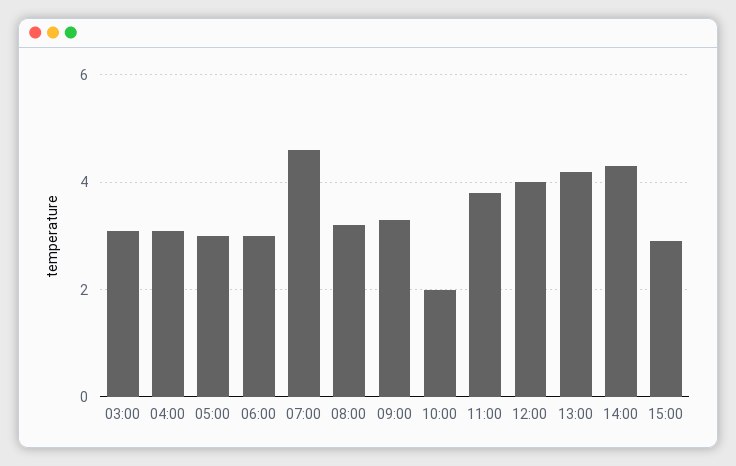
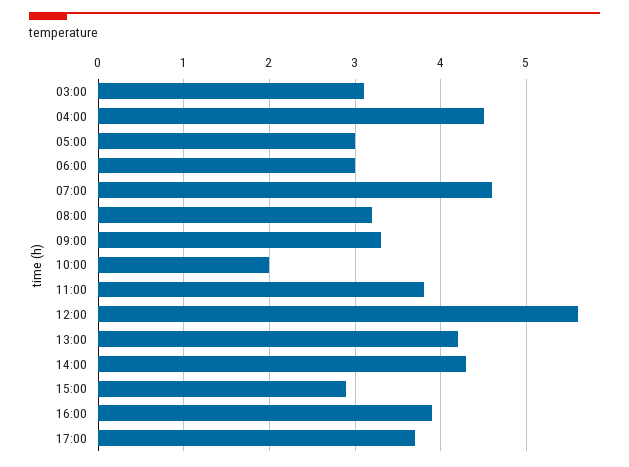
04:00: 3 -> 4.5
12:00: 4 -> 5.6
16:00: none -> 3.9
17:00: none -> 3.7

